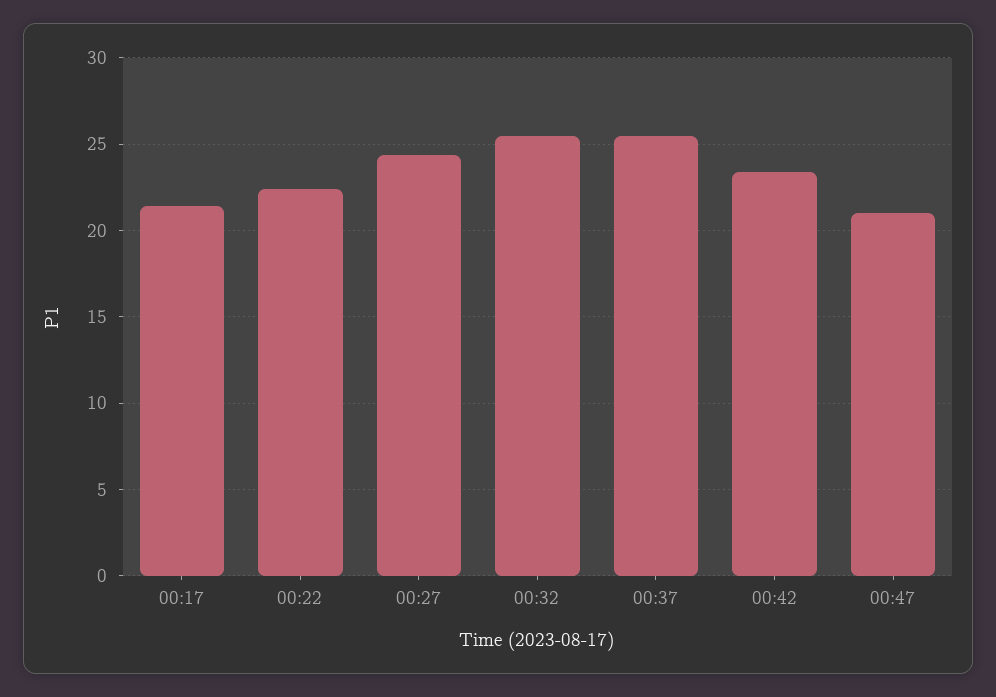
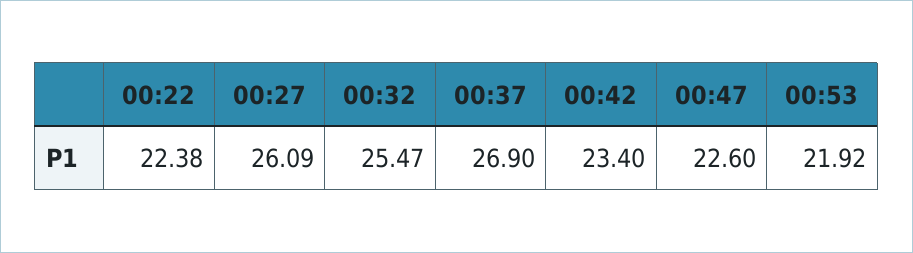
00:17: 21.5 -> none
00:27: 24.5 -> 26.09
00:37: 25.5 -> 26.9
00:47: 21 -> 22.6
00:53: none -> 21.92

